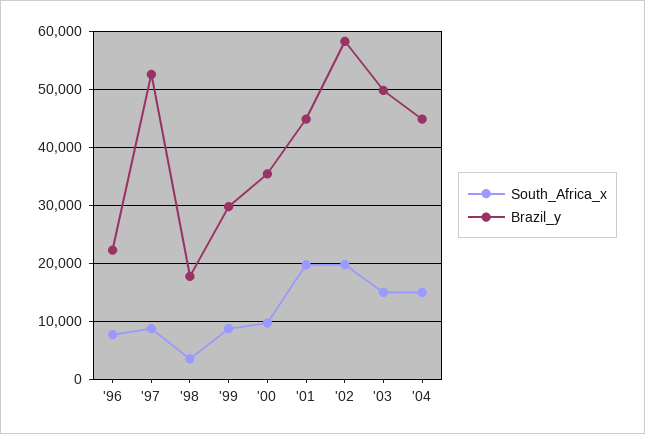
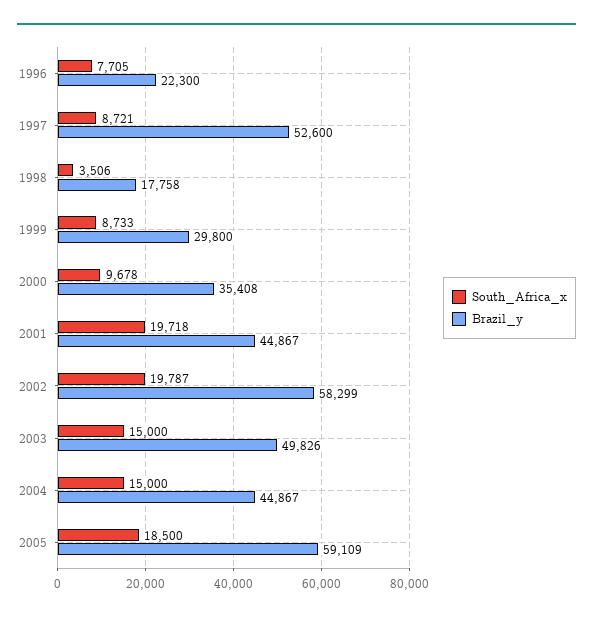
South_Africa_x, 2005: none -> 18500
Brazil_y, 2005: none -> 59109

